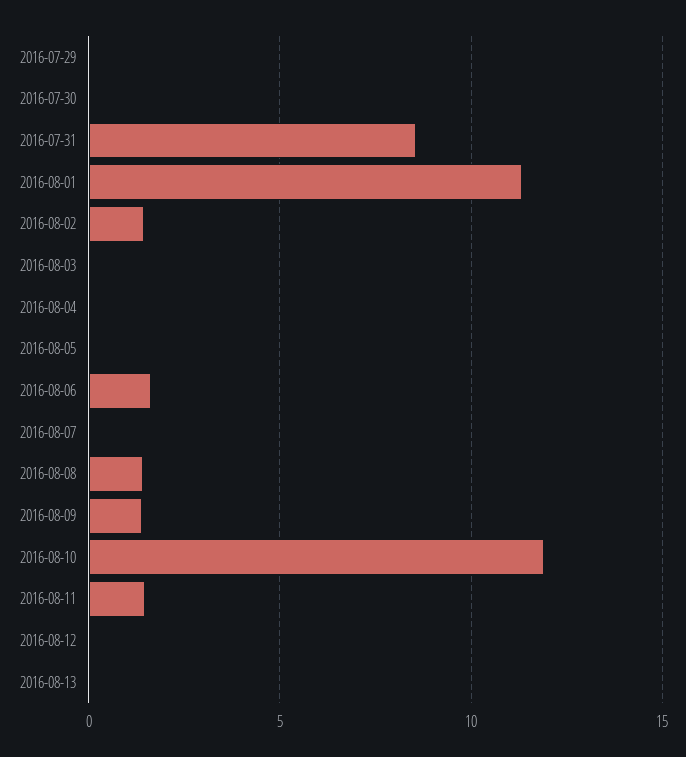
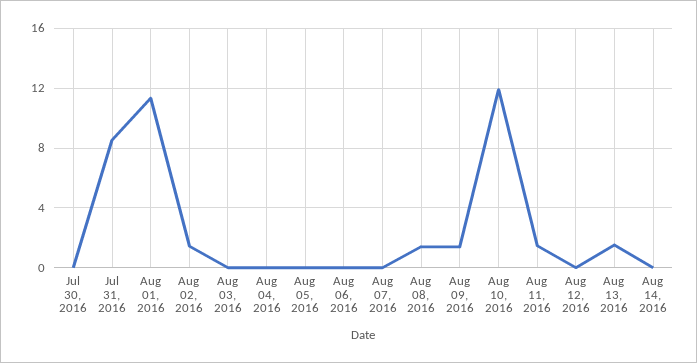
2016-07-29: 0 -> none
2016-08-06: 1.5 -> 0
2016-08-13: 0 -> 1.5
Aug 14, 2016: none -> 0

